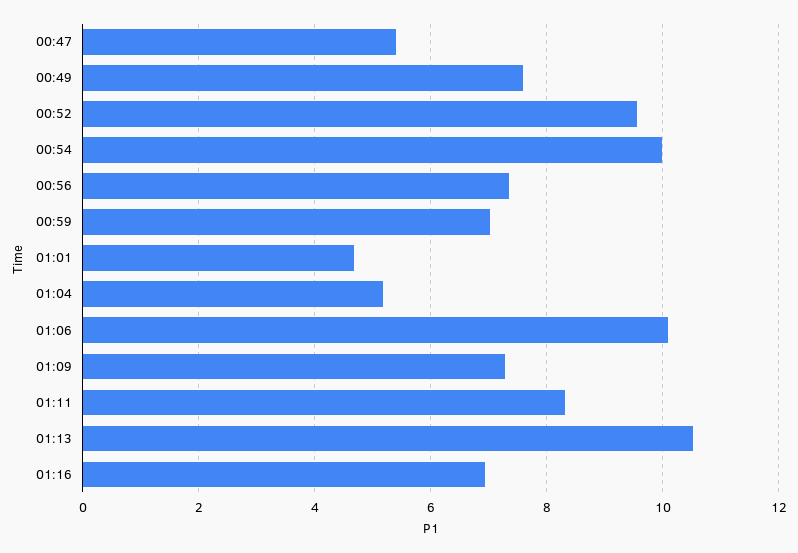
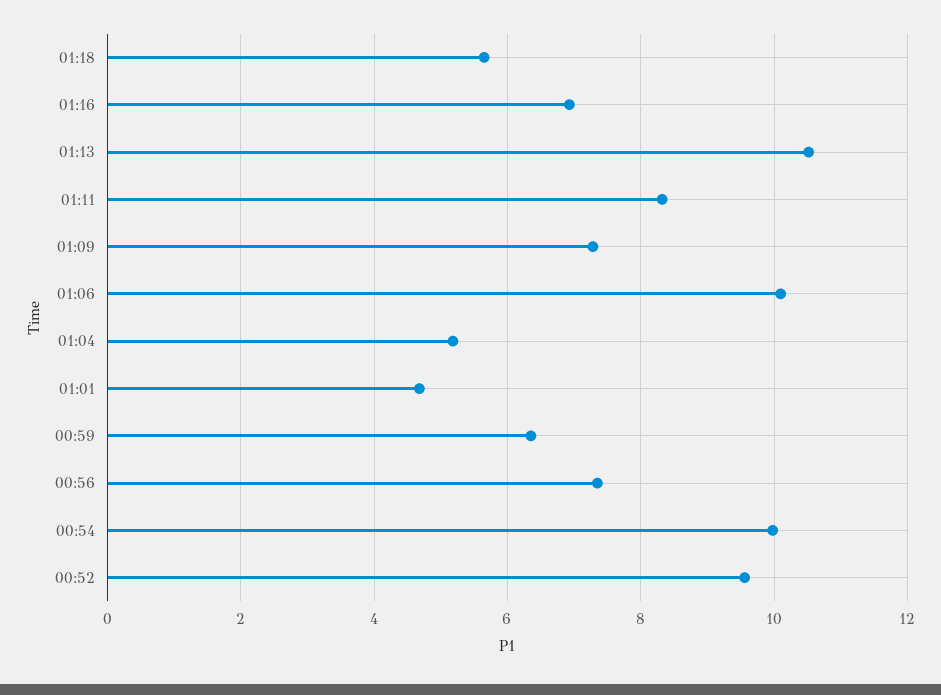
00:47: 5.4 -> none
00:49: 7.6 -> none
00:59: 7 -> 6.4
01:18: none -> 5.6

